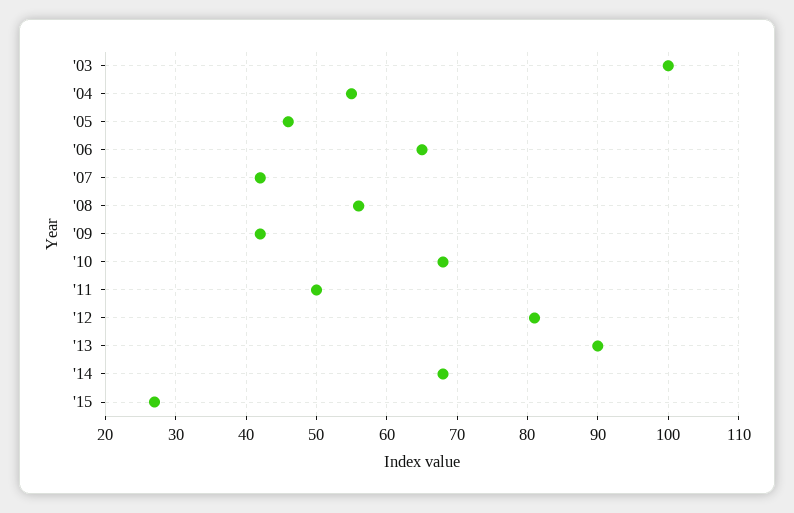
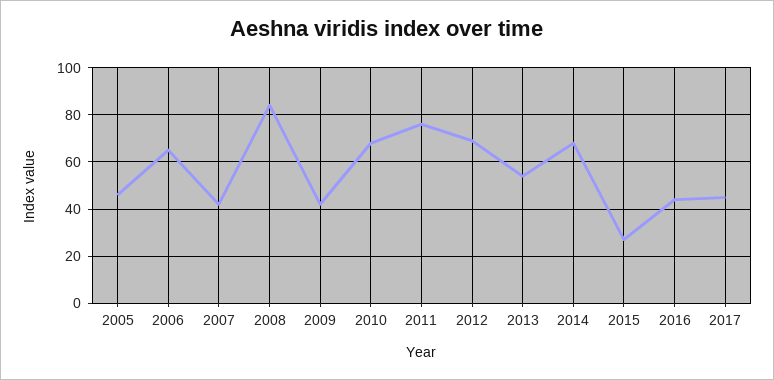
'03: 100 -> none
'04: 55 -> none
'08: 56 -> 85
'11: 50 -> 75
'12: 81 -> 70
'13: 90 -> 55
2016: none -> 45
2017: none -> 45

